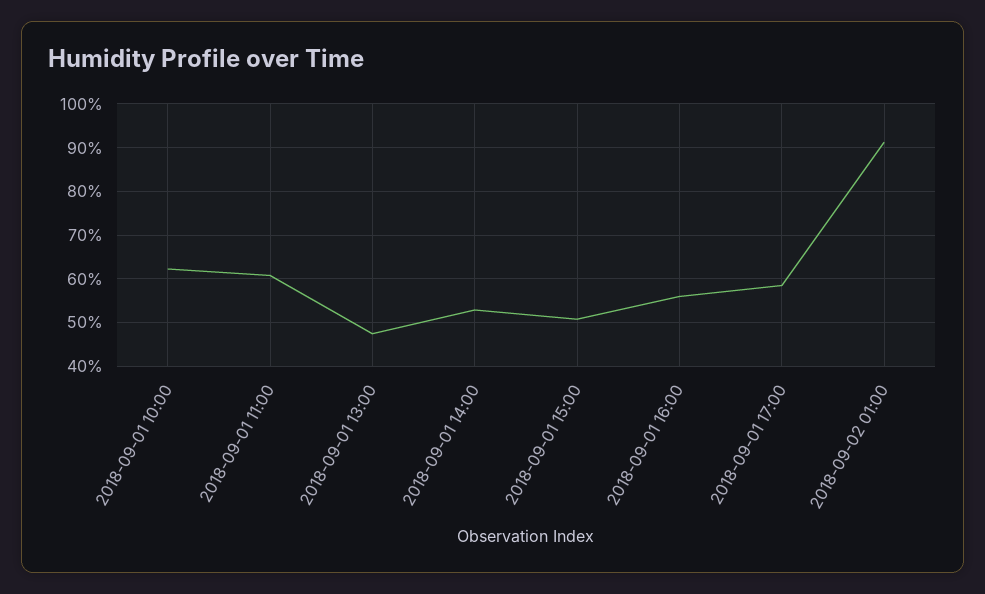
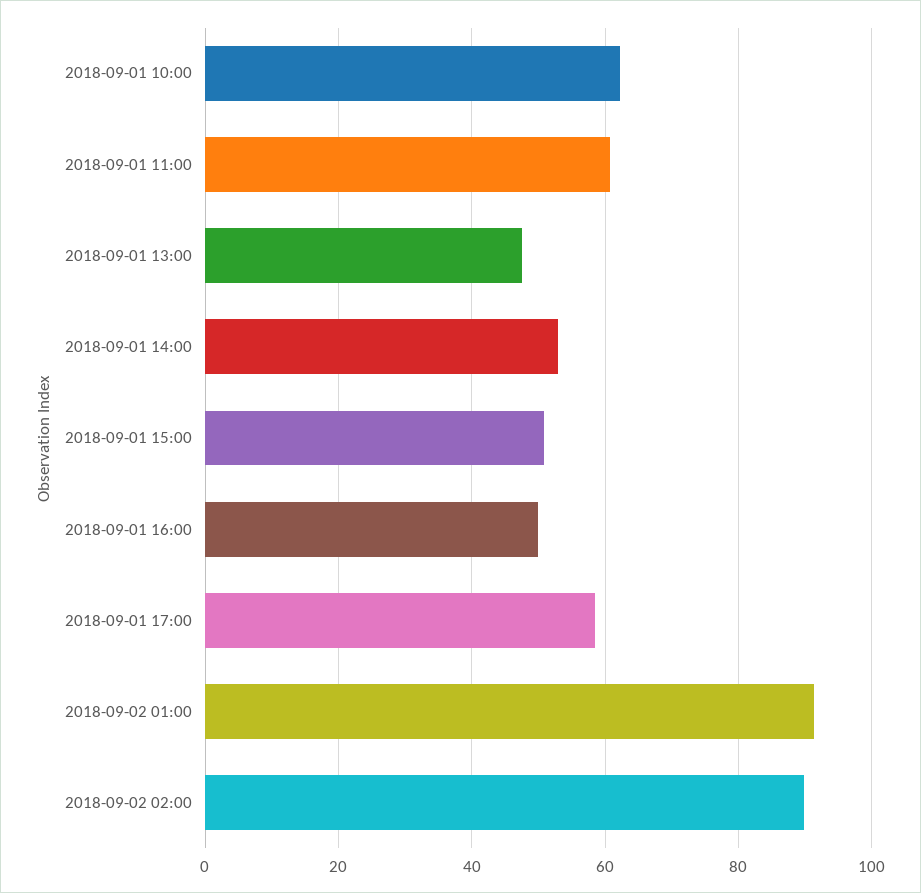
2018-09-01 16:00: 56 -> 50
2018-09-02 02:00: none -> 90

